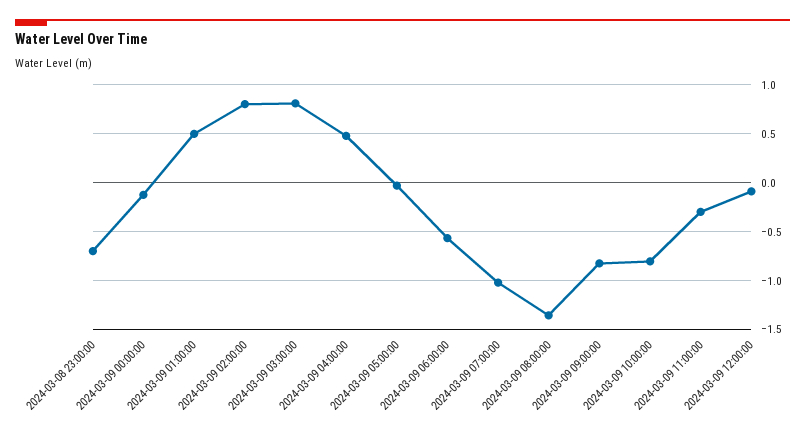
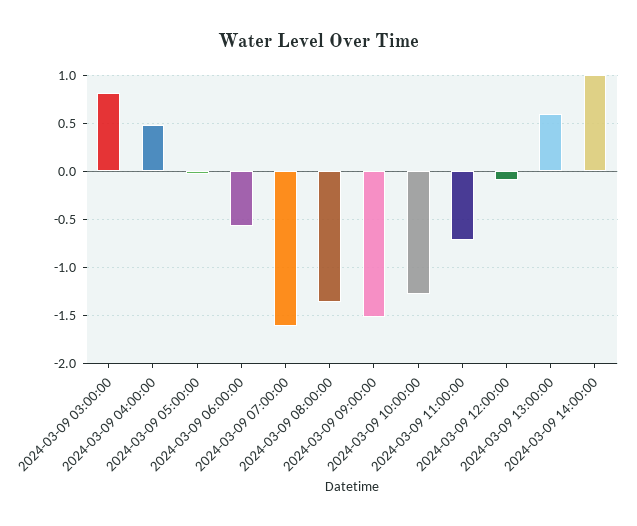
2024-03-08 23:00:00: -0.7 -> none
2024-03-09 00:00:00: -0.1 -> none
2024-03-09 01:00:00: 0.5 -> none
2024-03-09 02:00:00: 0.8 -> none
2024-03-09 07:00:00: -1 -> -1.6
2024-03-09 09:00:00: -0.8 -> -1.5
2024-03-09 10:00:00: -0.8 -> -1.3
2024-03-09 11:00:00: -0.3 -> -0.7
2024-03-09 13:00:00: none -> 0.6
2024-03-09 14:00:00: none -> 1

